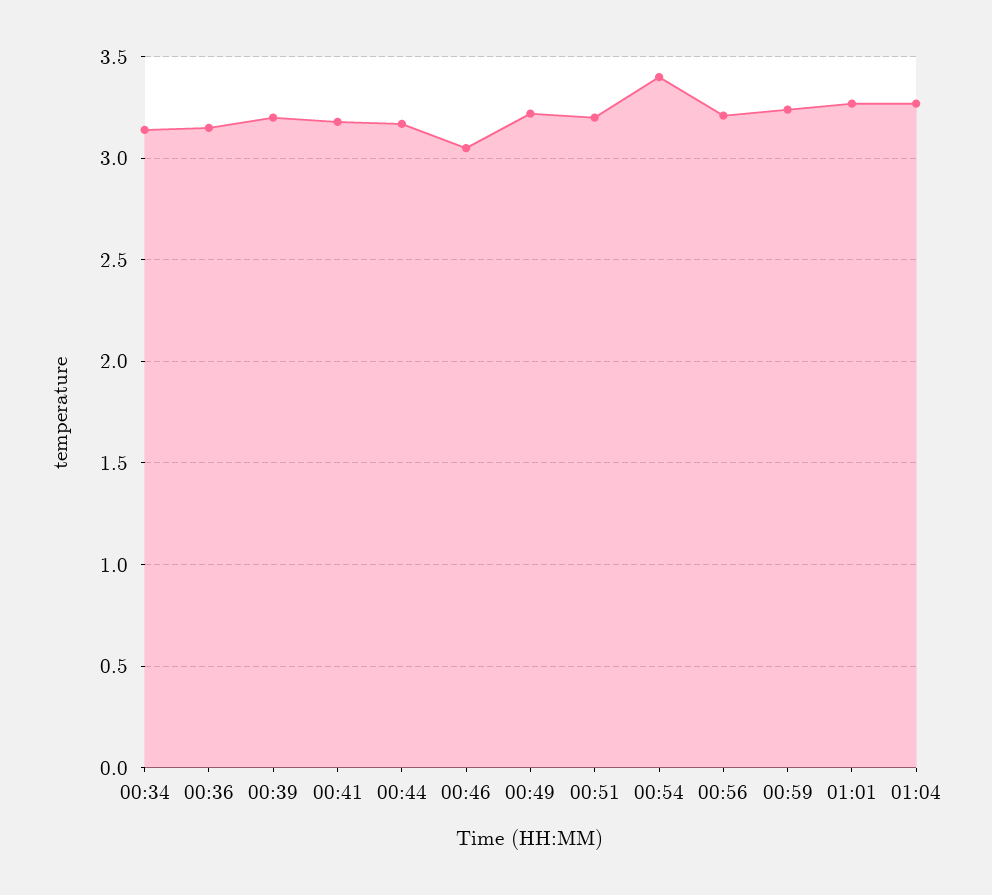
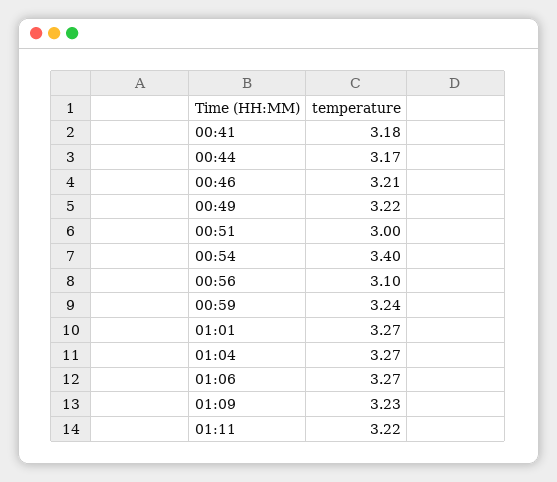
00:34: 3.15 -> none
00:36: 3.15 -> none
00:39: 3.2 -> none
00:46: 3.05 -> 3.21
00:51: 3.2 -> 3
00:56: 3.2 -> 3.1
01:06: none -> 3.27
01:09: none -> 3.23
01:11: none -> 3.22

